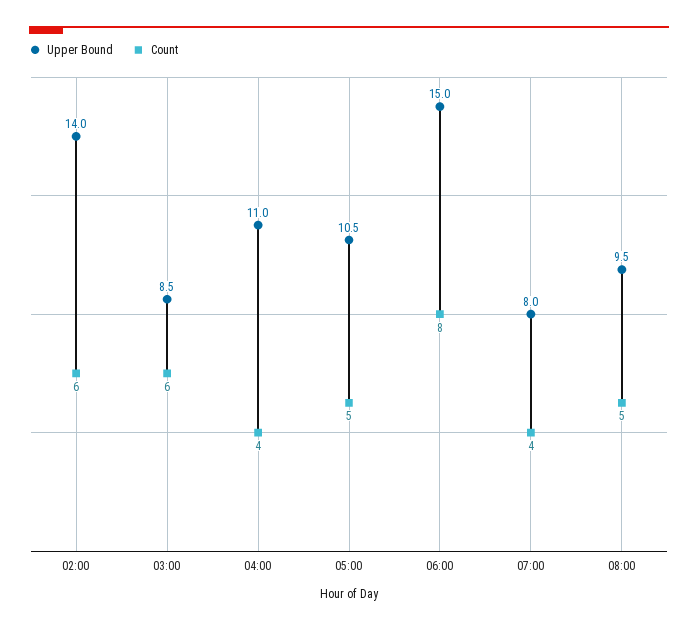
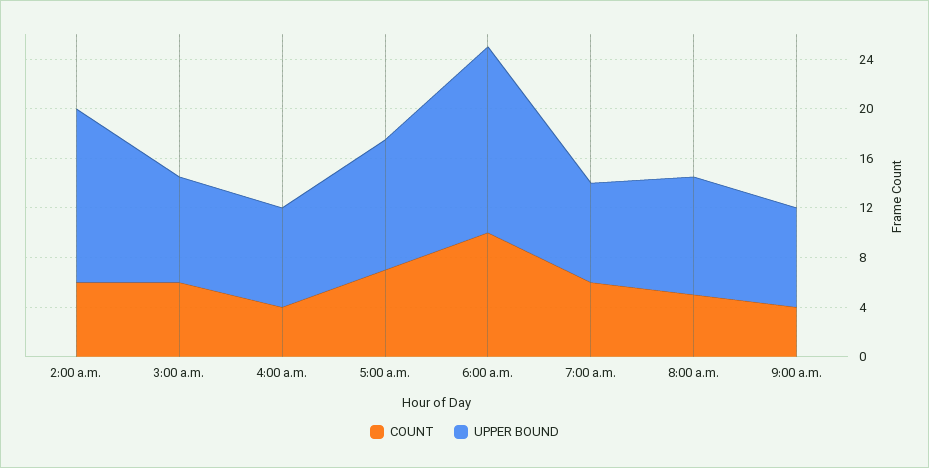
Upper Bound, 04:00: 11 -> 8
Count, 05:00: 5 -> 7
Count, 06:00: 8 -> 10
Count, 07:00: 4 -> 6
Count, 9:00 a.m.: none -> 4
Upper Bound, 9:00 a.m.: none -> 8

